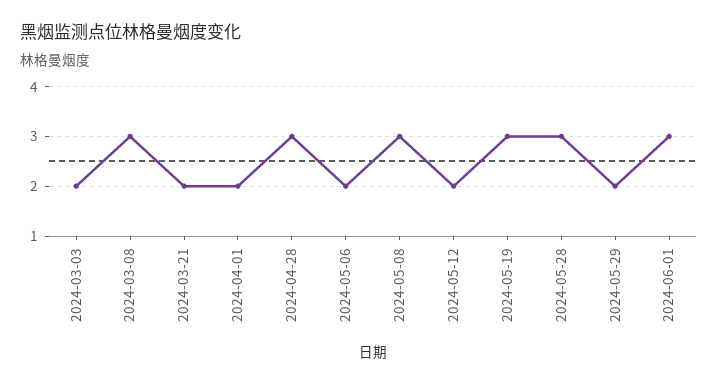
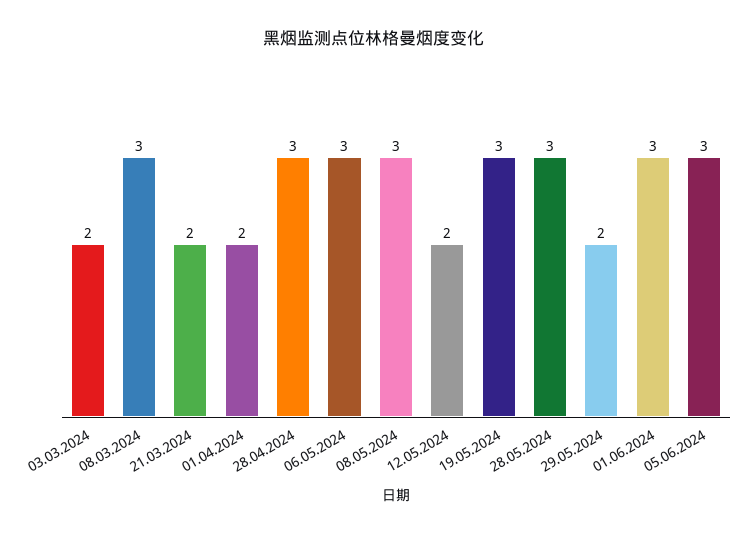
2024-05-06: 2 -> 3
05.06.2024: none -> 3

